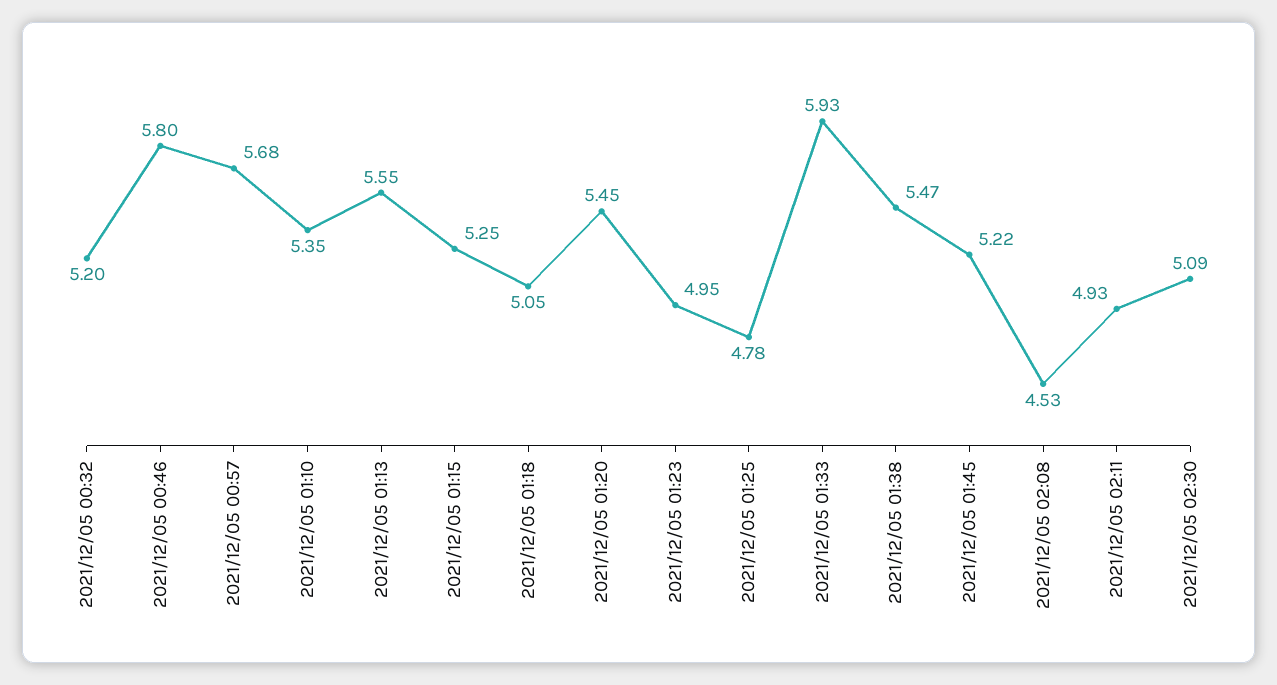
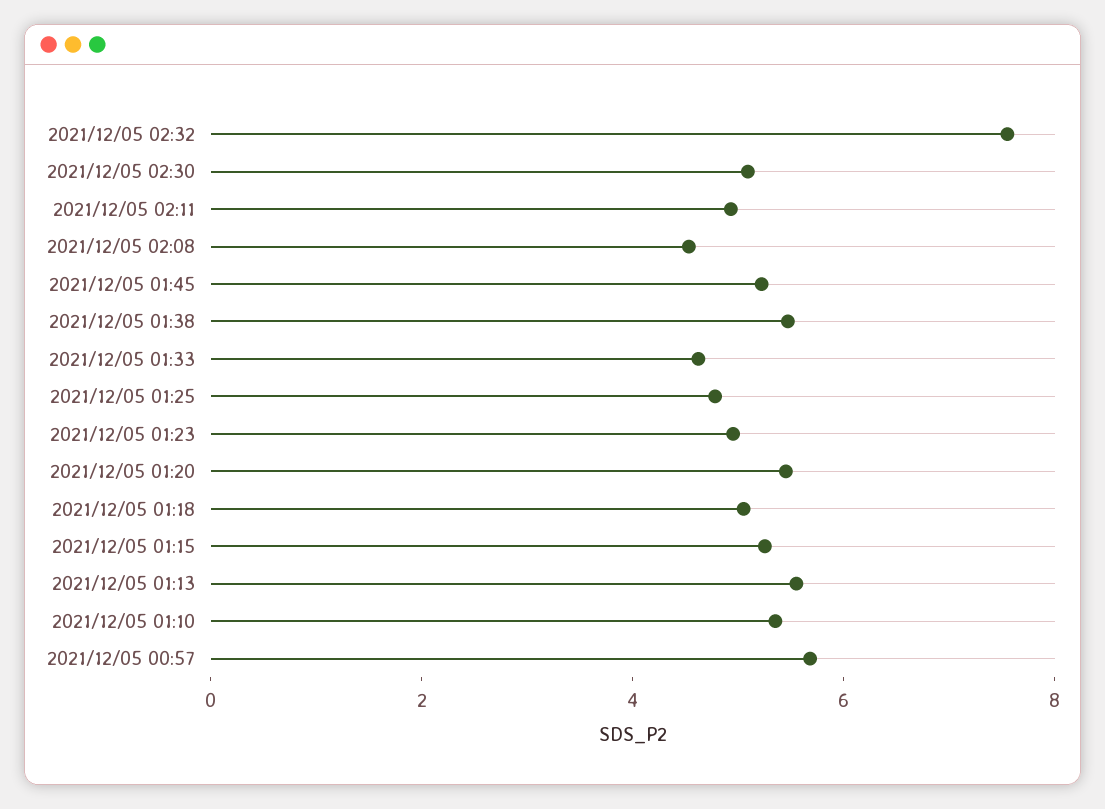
2021/12/05 00:32: 5.2 -> none
2021/12/05 00:46: 5.8 -> none
2021/12/05 01:33: 5.93 -> 4.5
2021/12/05 02:32: none -> 7.5

